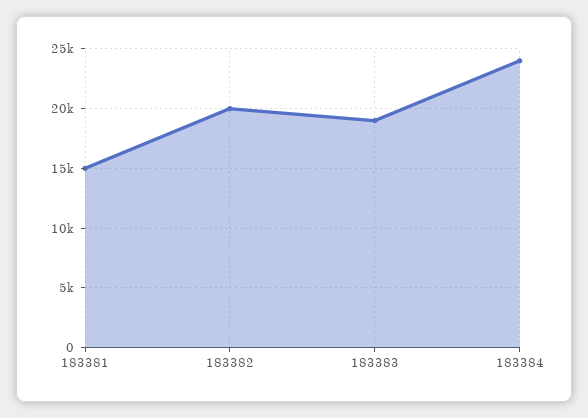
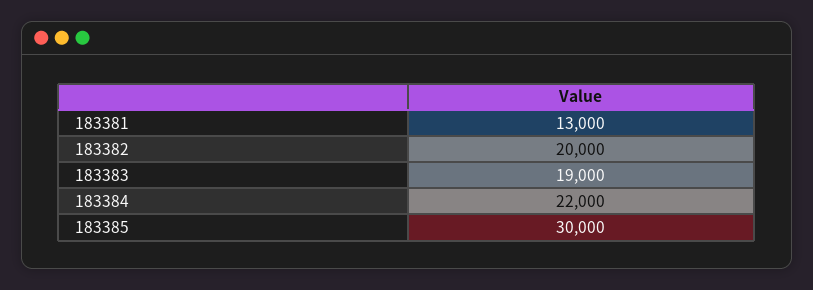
183381: 15000 -> 13000
183384: 24000 -> 22000
183385: none -> 30000

